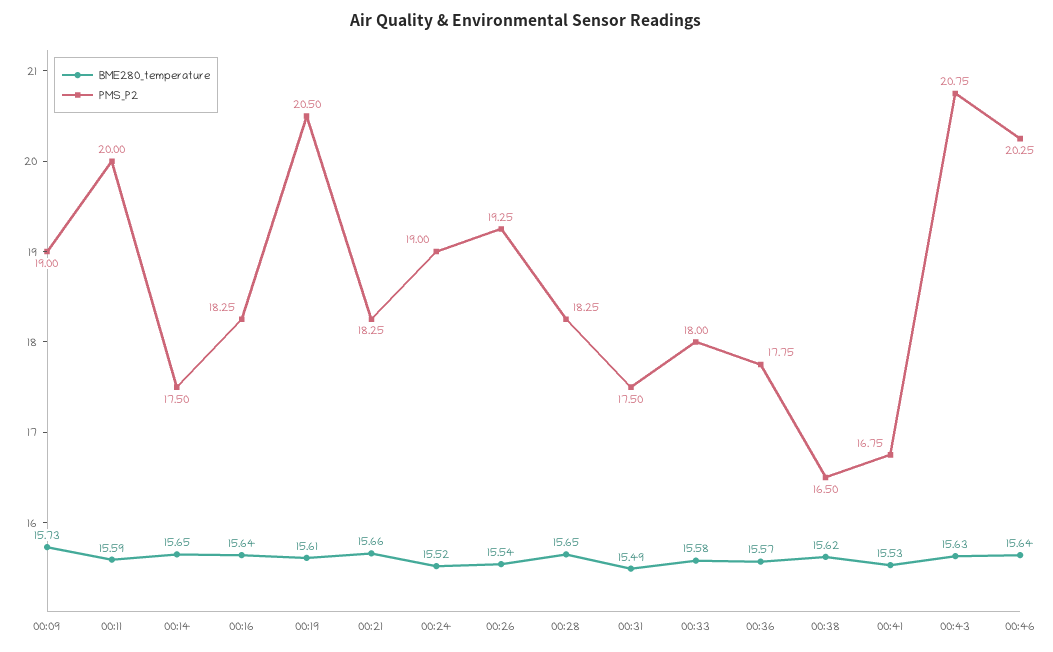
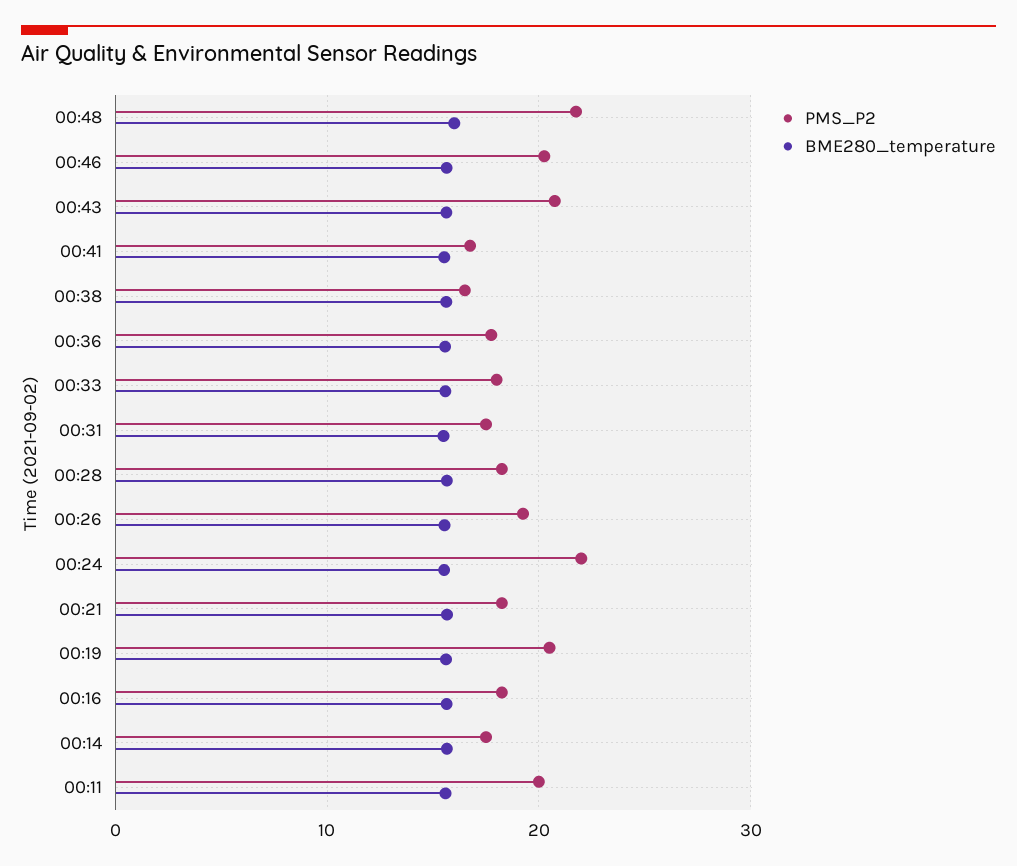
BME280_temperature, 00:09: 15.73 -> none
PMS_P2, 00:09: 19 -> none
PMS_P2, 00:24: 19 -> 22
PMS_P2, 00:48: none -> 22
BME280_temperature, 00:48: none -> 16

